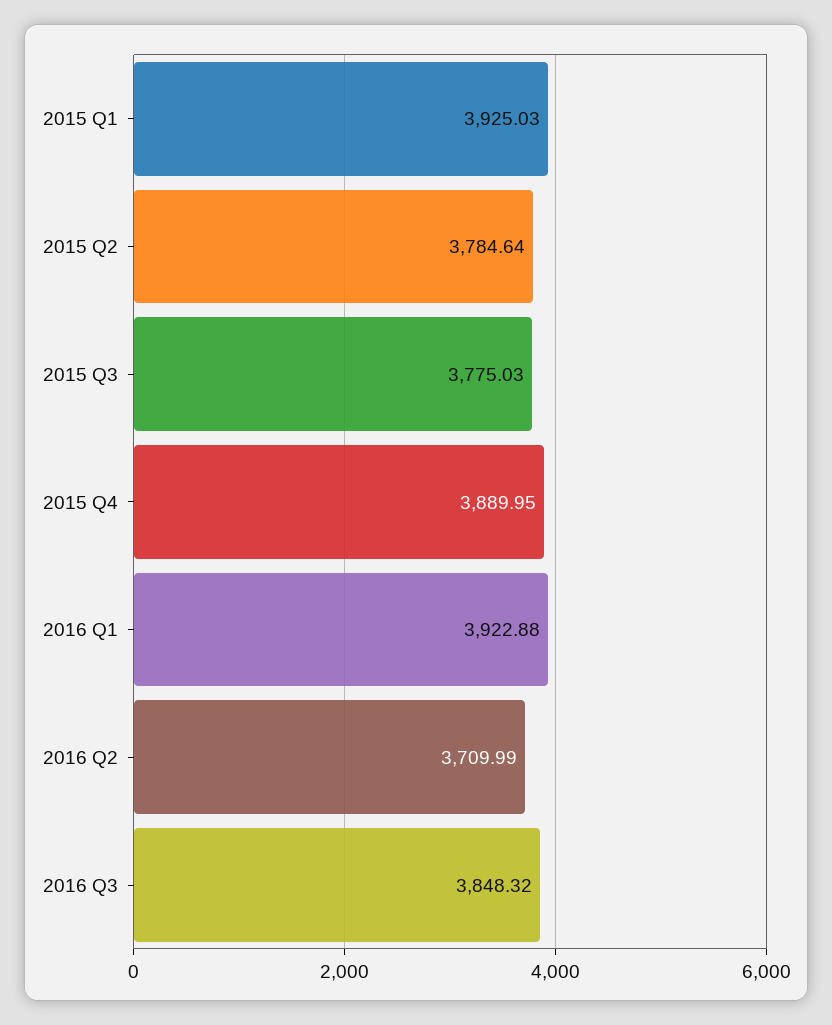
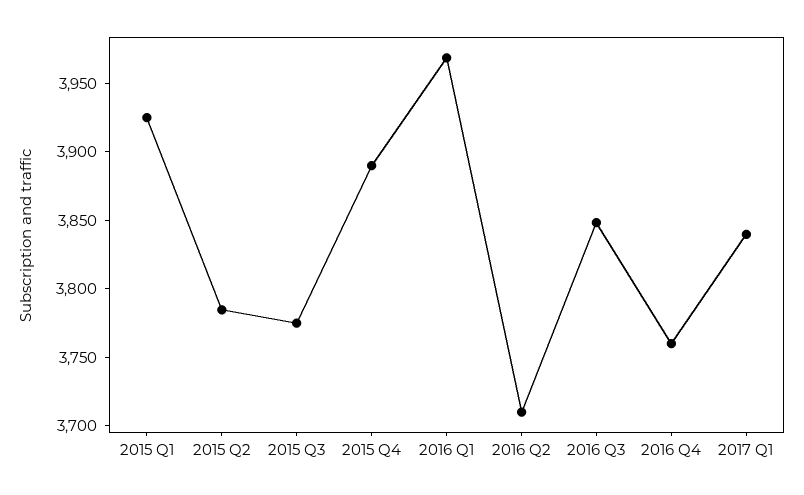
2016 Q1: 3922.88 -> 3970
2016 Q4: none -> 3760
2017 Q1: none -> 3840

